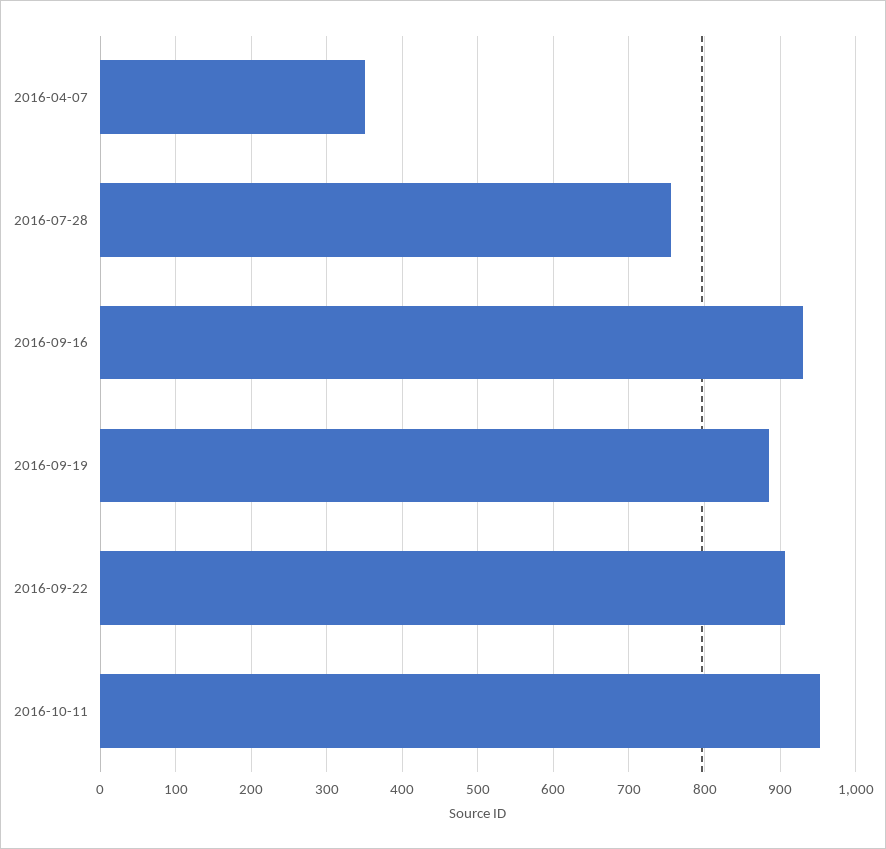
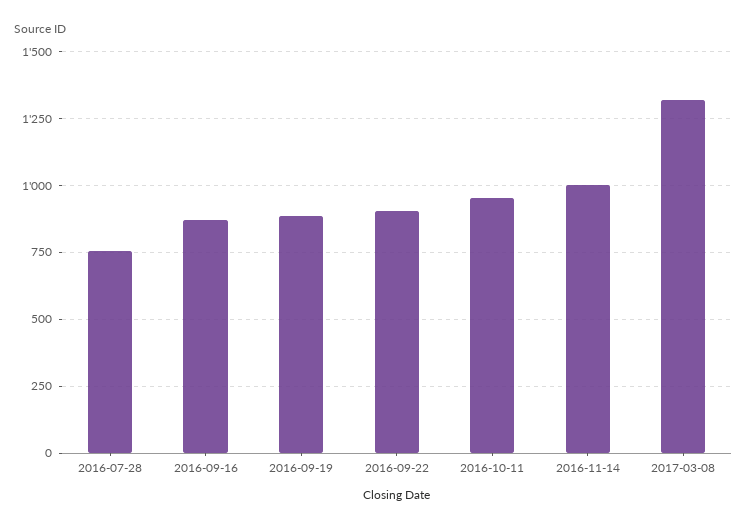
2016-04-07: 350 -> none
2016-09-16: 930 -> 875
2016-11-14: none -> 1000
2017-03-08: none -> 1325

